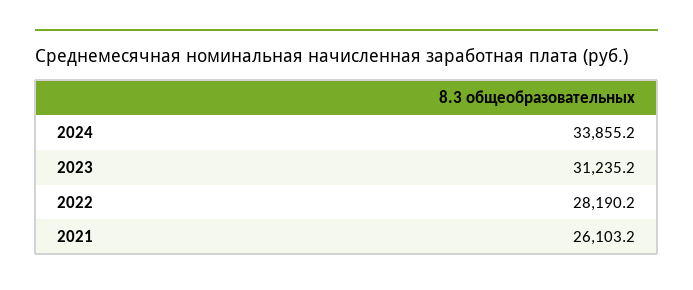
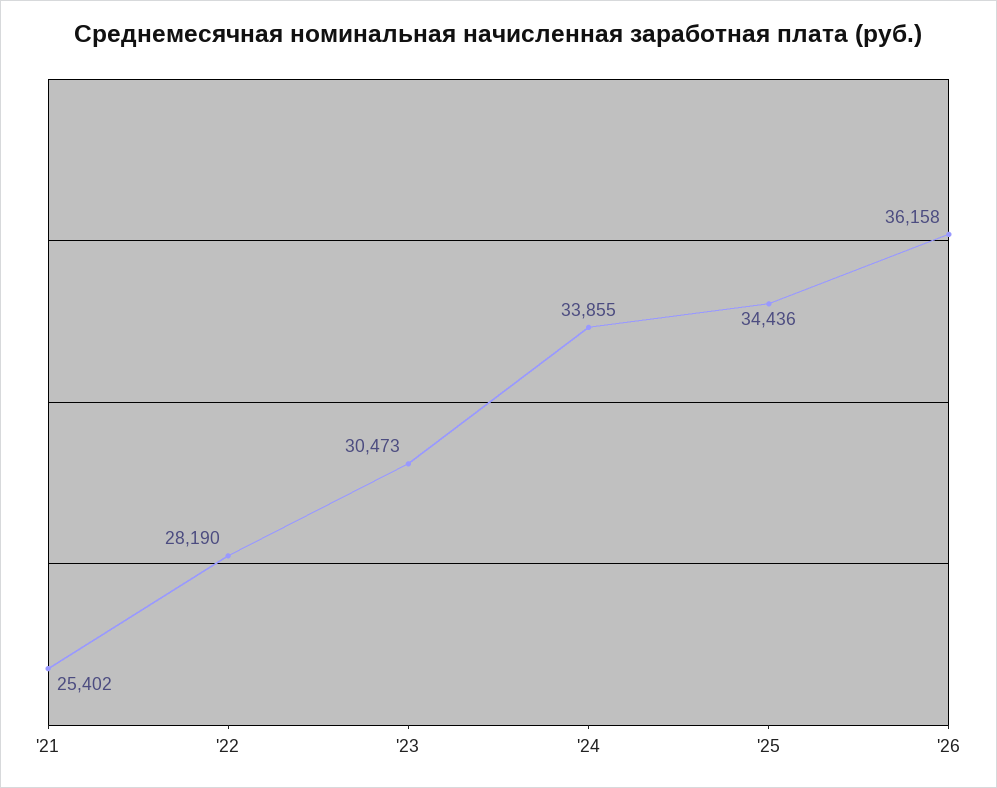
2023: 31235.2 -> 30473
2021: 26103.2 -> 25402
'25: none -> 34436
'26: none -> 36158

